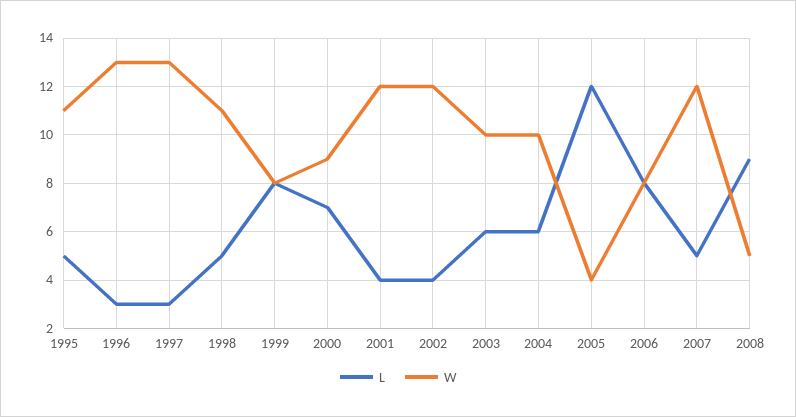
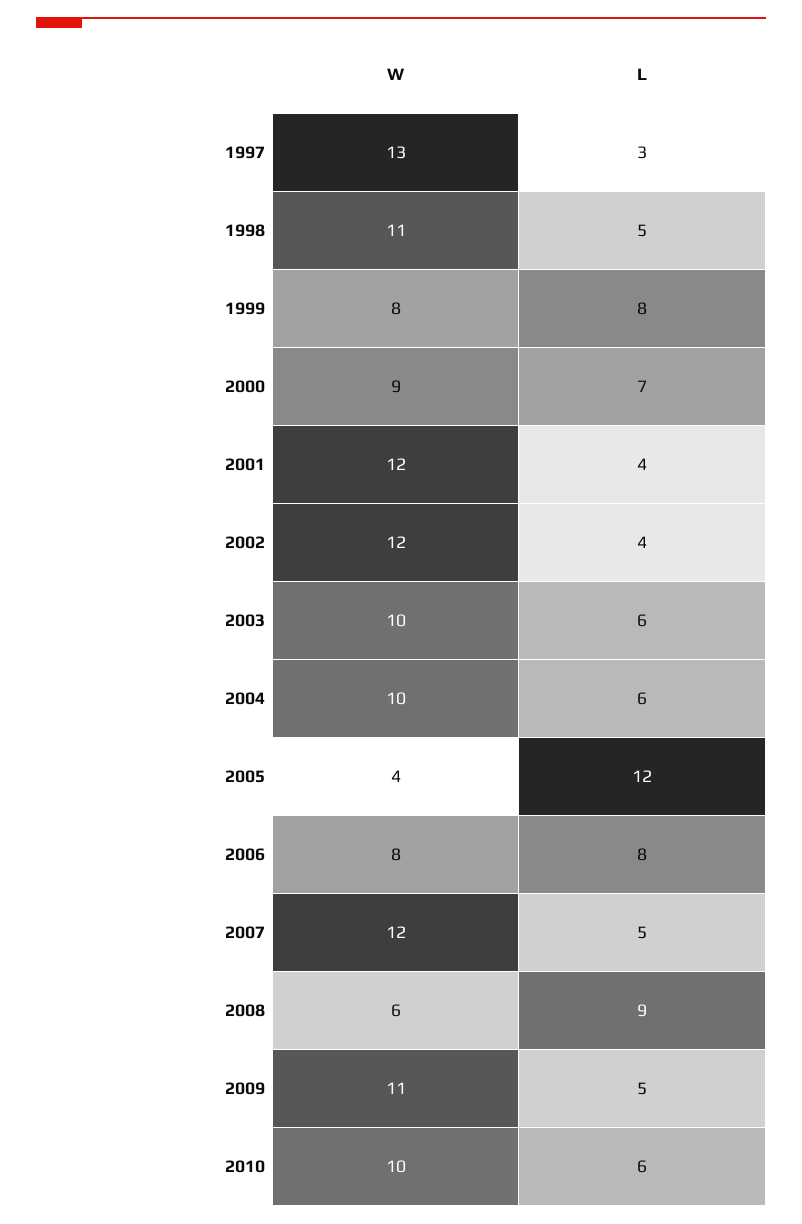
L, 1995: 5 -> none
W, 1995: 11 -> none
L, 1996: 3 -> none
W, 1996: 13 -> none
W, 2008: 5 -> 6
W, 2009: none -> 11
L, 2009: none -> 5
W, 2010: none -> 10
L, 2010: none -> 6

